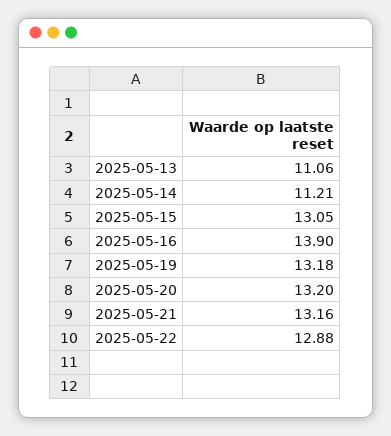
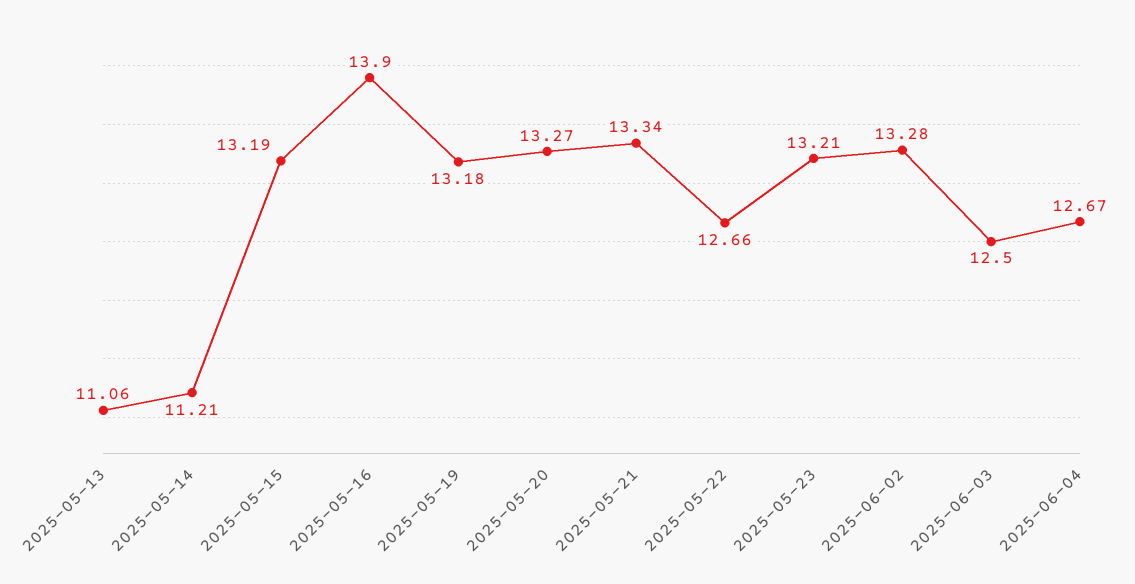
2025-05-15: 13.05 -> 13.19
2025-05-20: 13.2 -> 13.27
2025-05-21: 13.16 -> 13.34
2025-05-22: 12.88 -> 12.66
2025-05-23: none -> 13.21
2025-06-02: none -> 13.28
2025-06-03: none -> 12.5
2025-06-04: none -> 12.67

